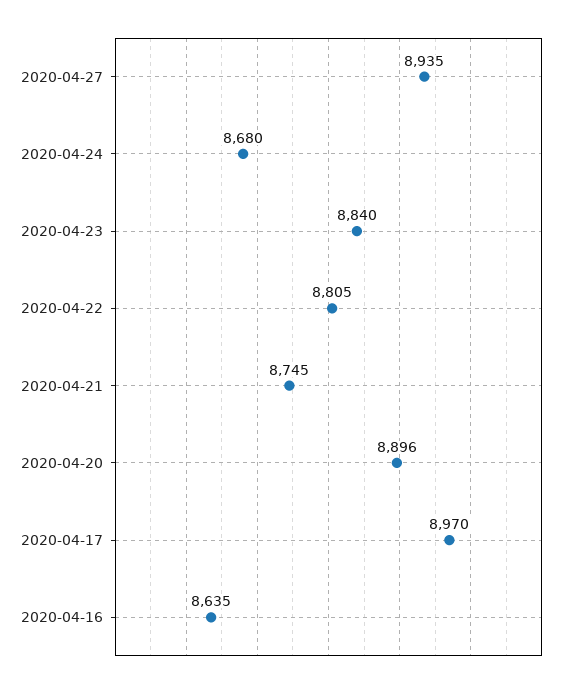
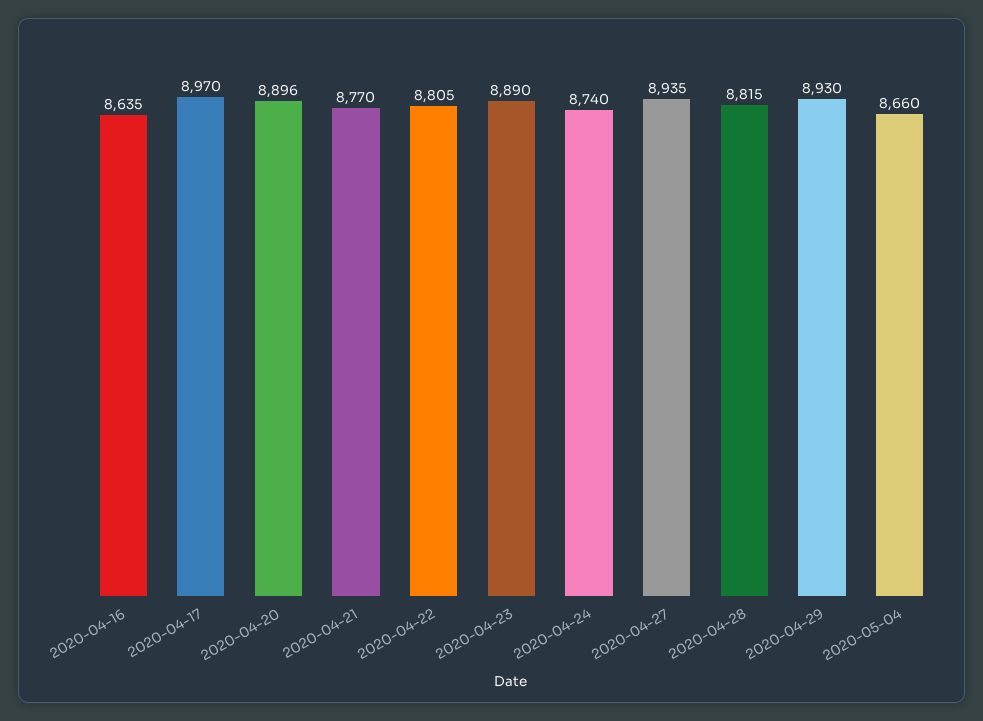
2020-04-24: 8680 -> 8740
2020-04-23: 8840 -> 8890
2020-04-21: 8745 -> 8770
2020-04-28: none -> 8815
2020-04-29: none -> 8930
2020-05-04: none -> 8660

